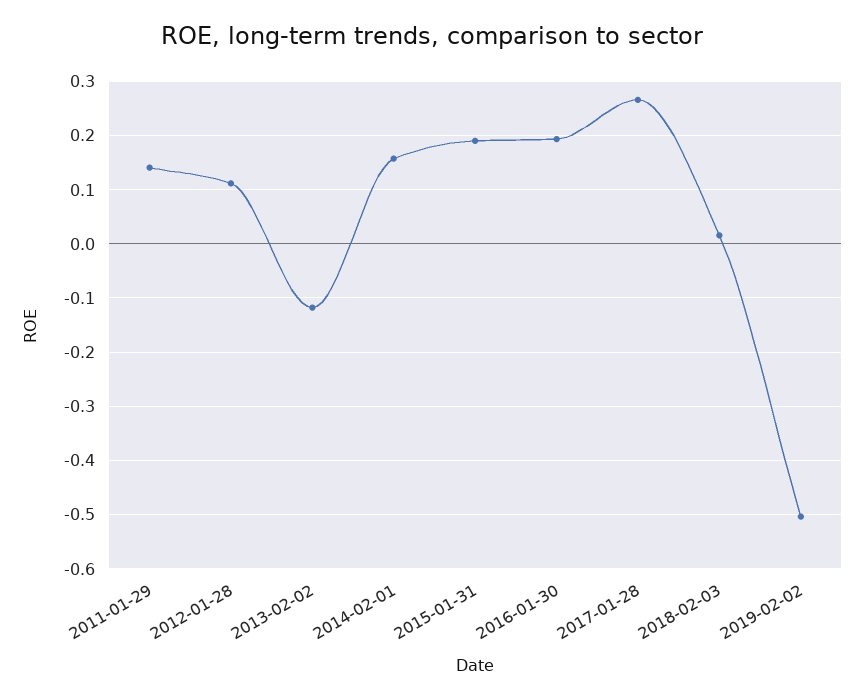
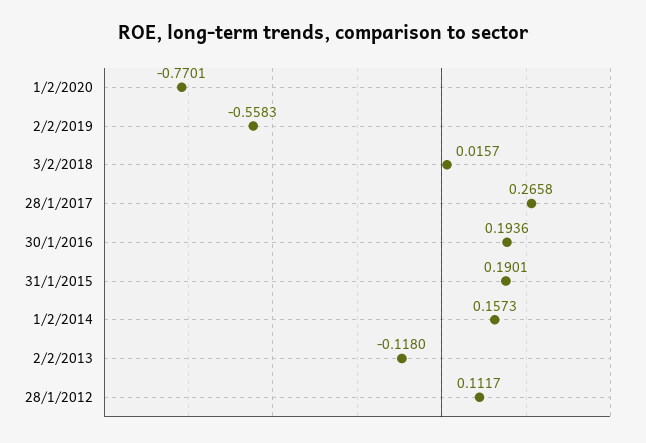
2011-01-29: 0.14 -> none
2019-02-02: -0.5 -> -0.5583
1/2/2020: none -> -0.7701

